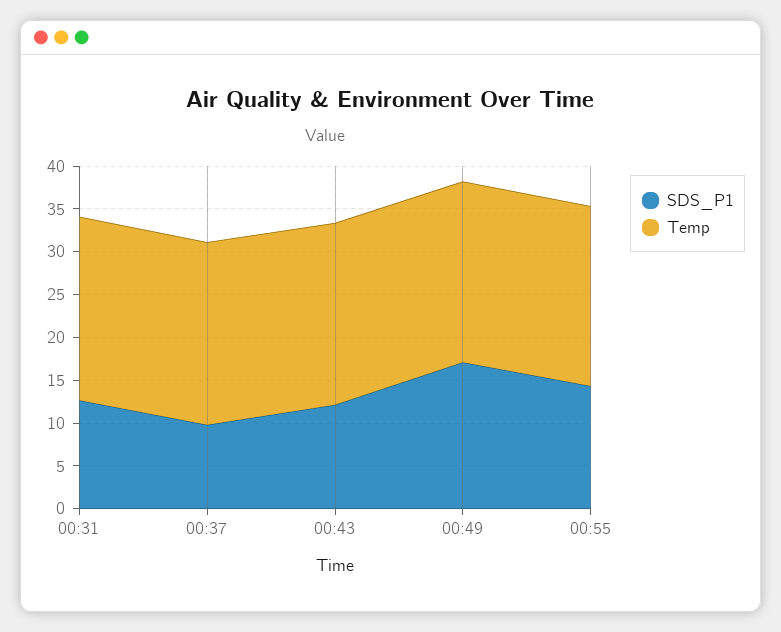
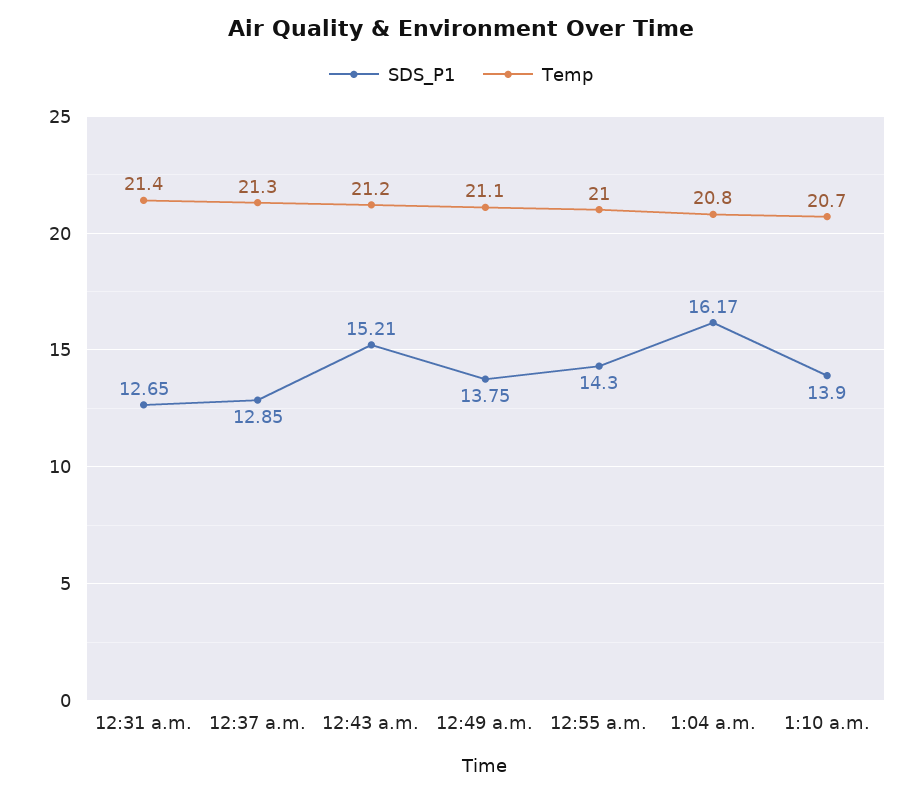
SDS_P1, 00:37: 10 -> 12.85
SDS_P1, 00:43: 12 -> 15.21
SDS_P1, 00:49: 17 -> 13.75
SDS_P1, 1:04 a.m.: none -> 16.17
Temp, 1:04 a.m.: none -> 20.8
SDS_P1, 1:10 a.m.: none -> 13.9
Temp, 1:10 a.m.: none -> 20.7

